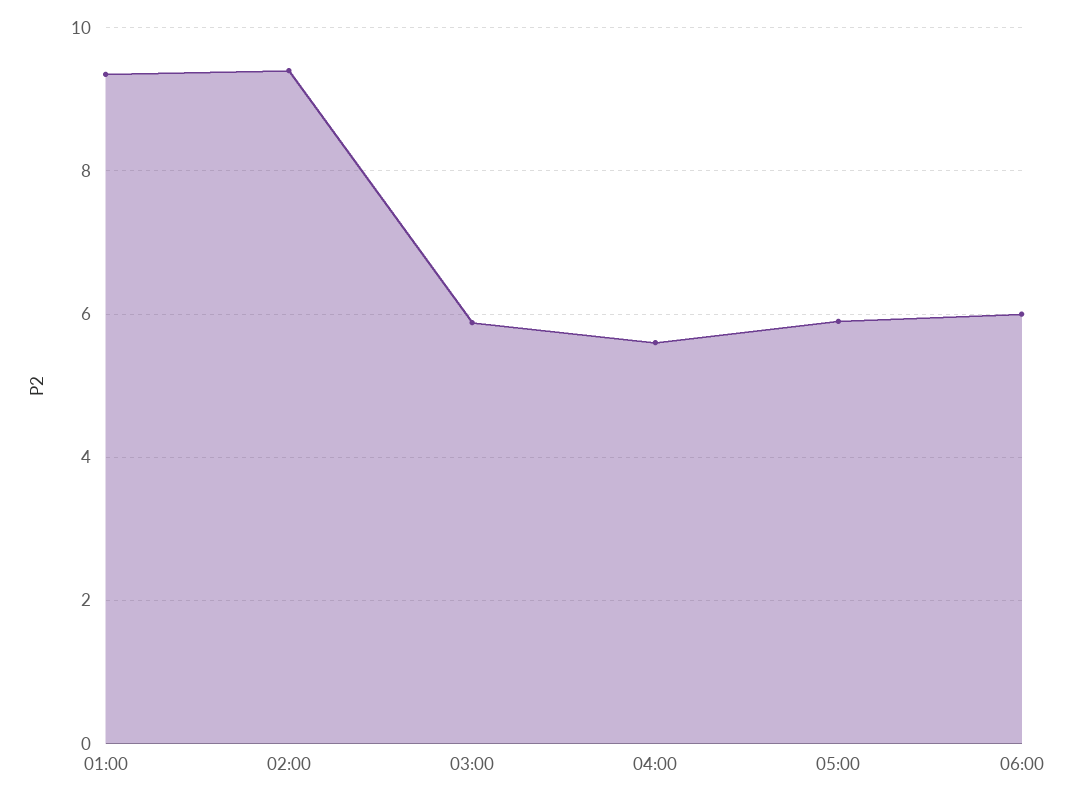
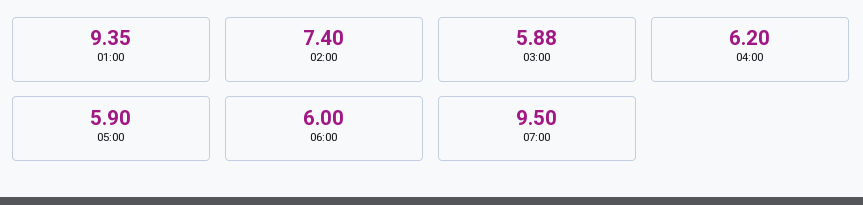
02:00: 9.4 -> 7.4
04:00: 5.6 -> 6.2
07:00: none -> 9.5

